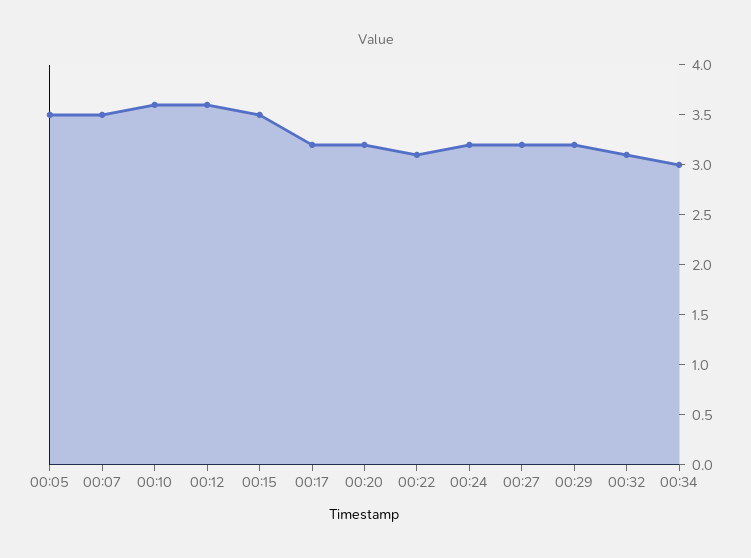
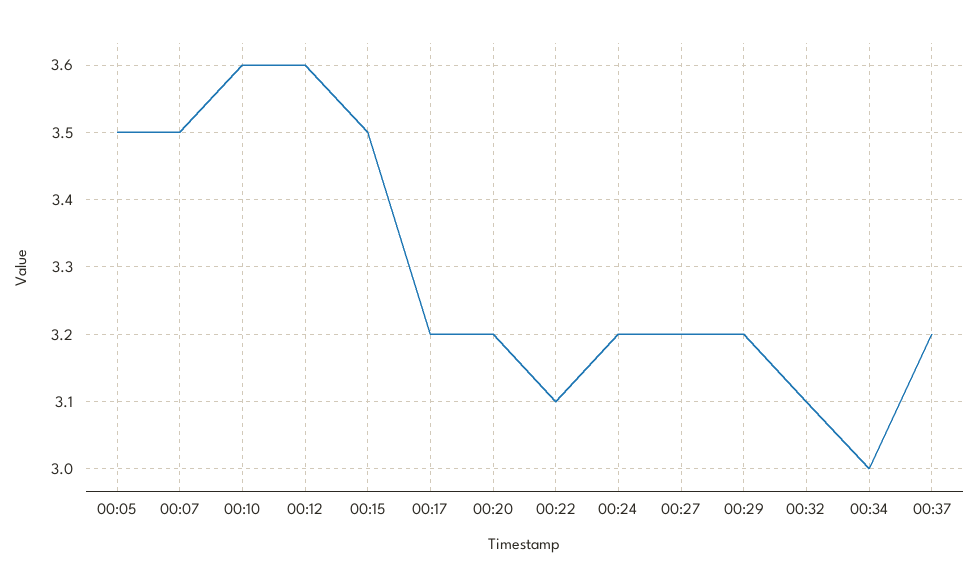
00:37: none -> 3.2

